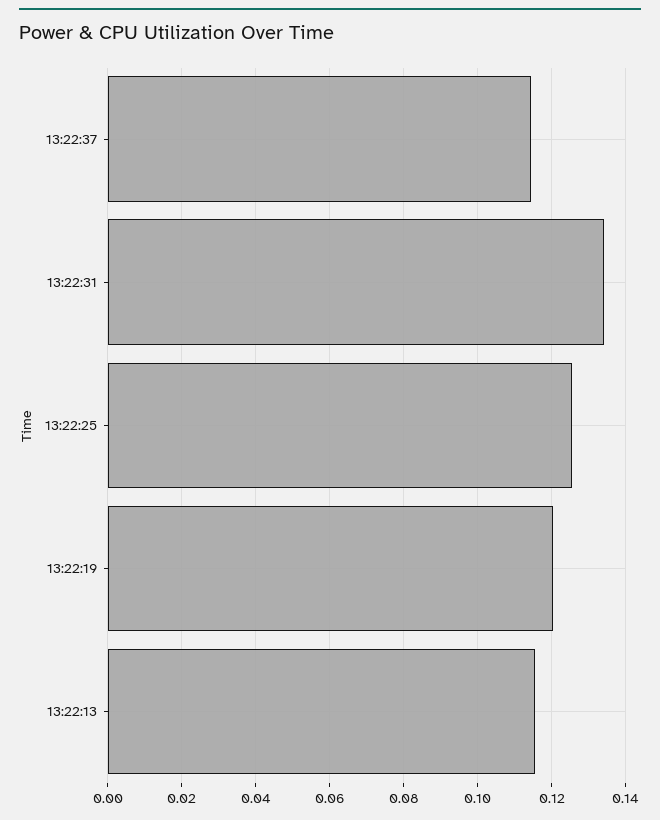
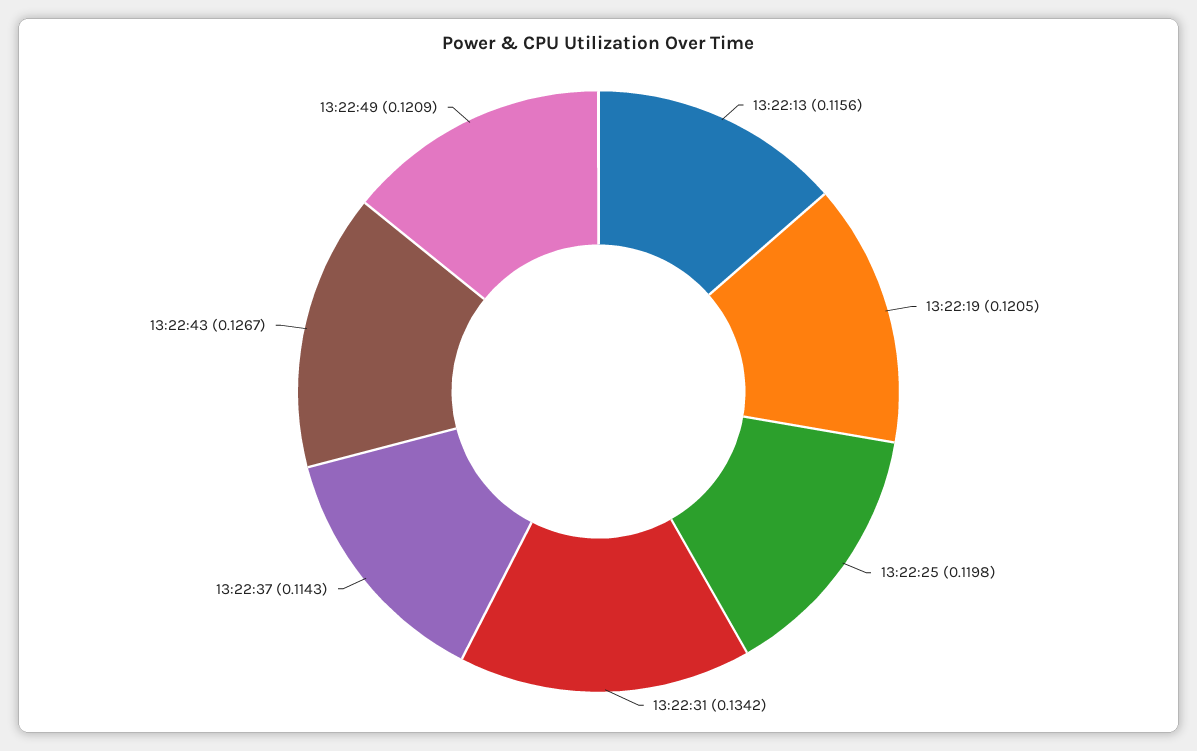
13:22:25: 0.126 -> 0.1198
13:22:43: none -> 0.1267
13:22:49: none -> 0.1209

